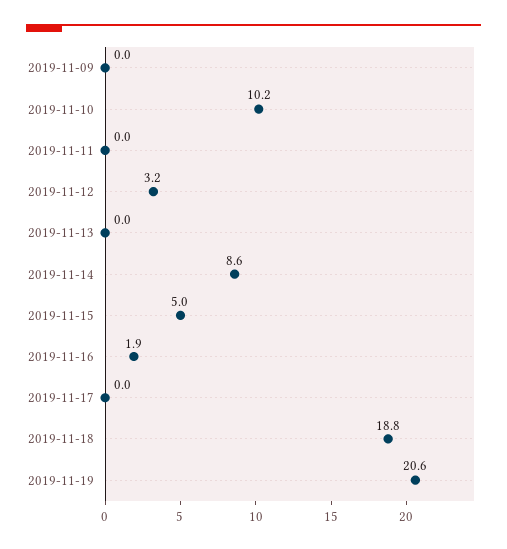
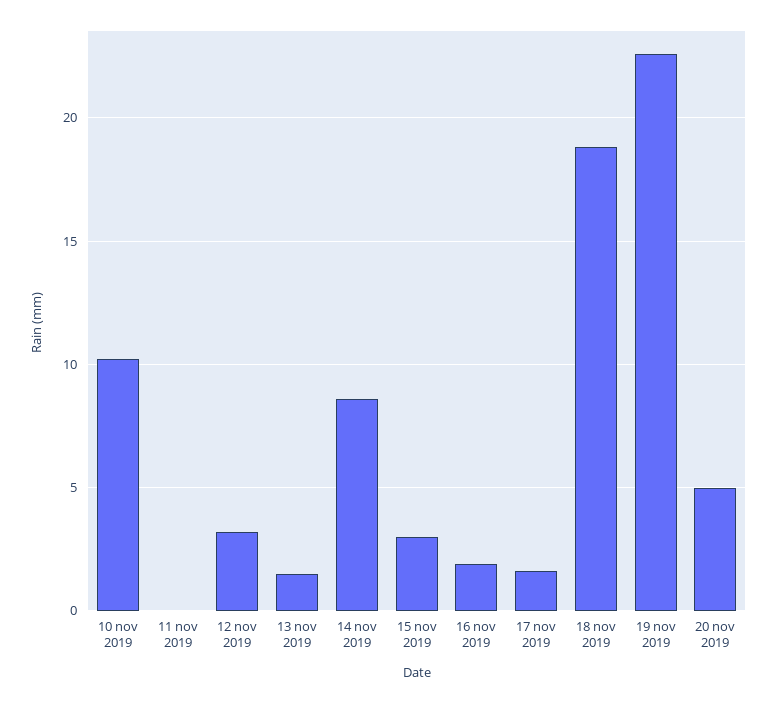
2019-11-09: 0 -> none
2019-11-13: 0 -> 1.5
2019-11-15: 5 -> 3
2019-11-17: 0 -> 1.5
2019-11-19: 20.6 -> 22.5
20 nov 2019: none -> 5

